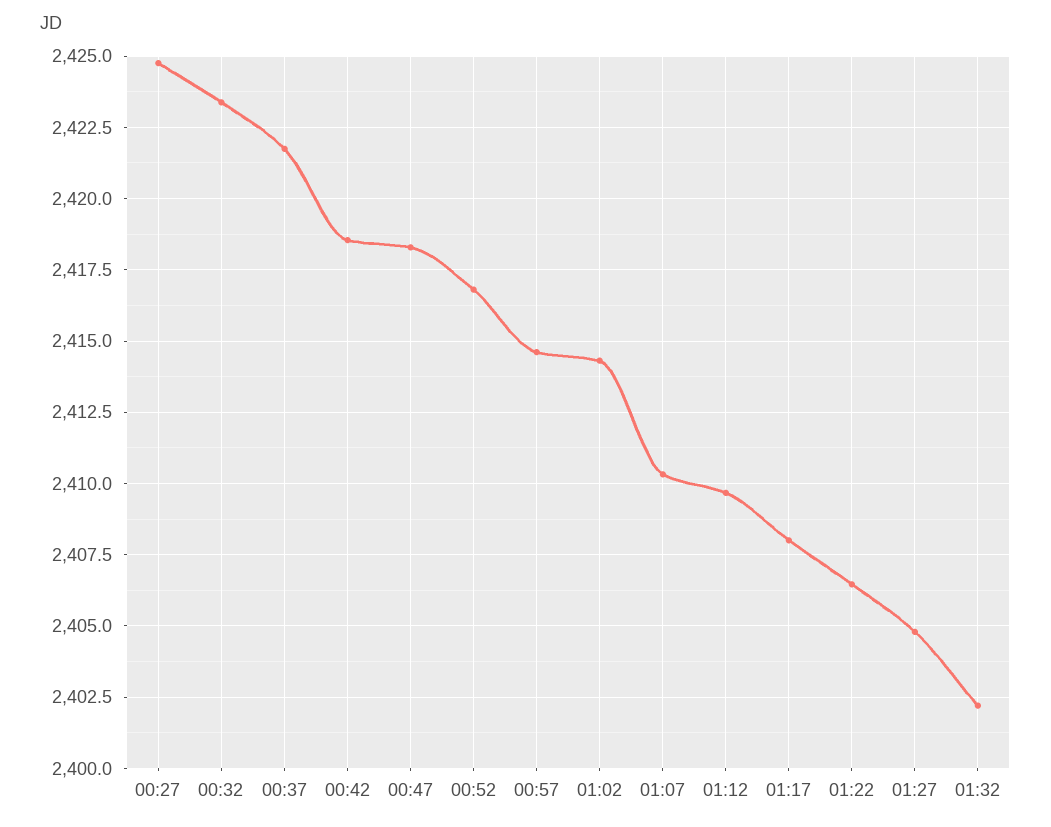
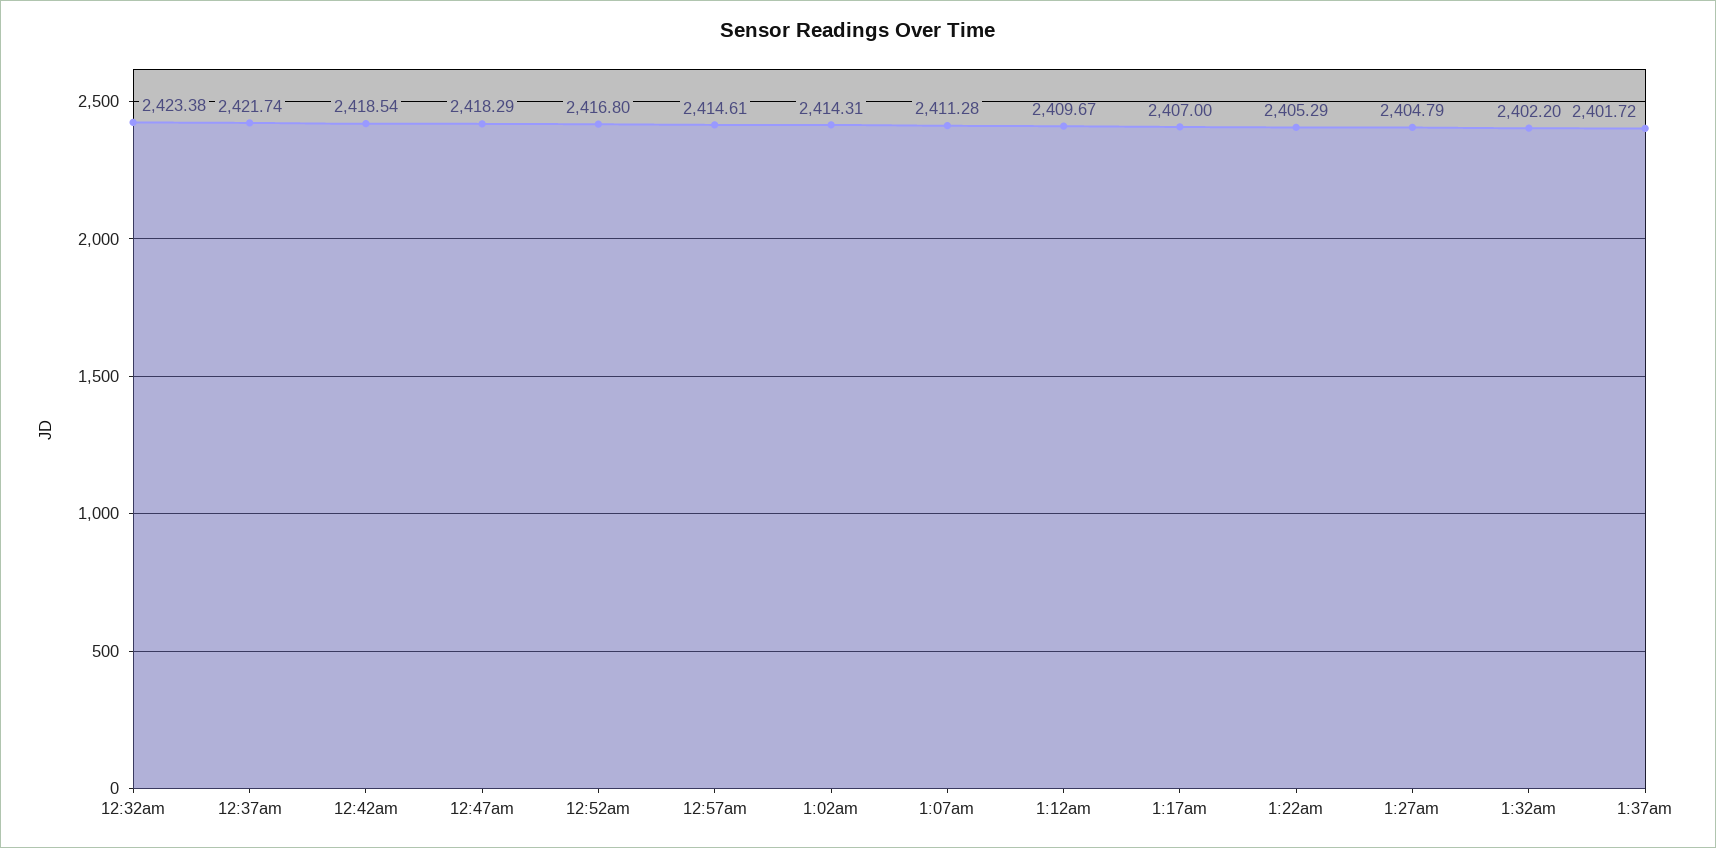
00:27: 2424.75 -> none
01:07: 2410.25 -> 2411.28
01:17: 2408 -> 2407
01:22: 2406.5 -> 2405.29
1:37am: none -> 2401.72

